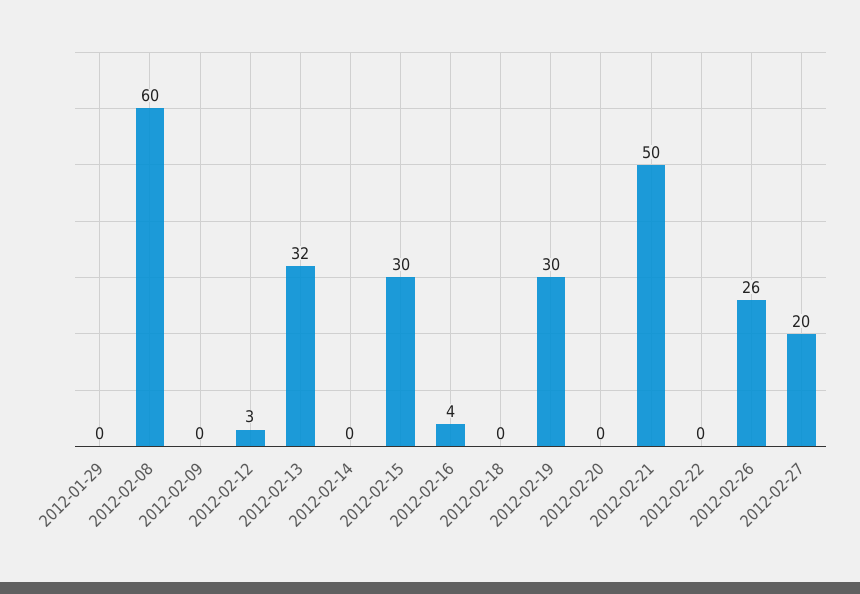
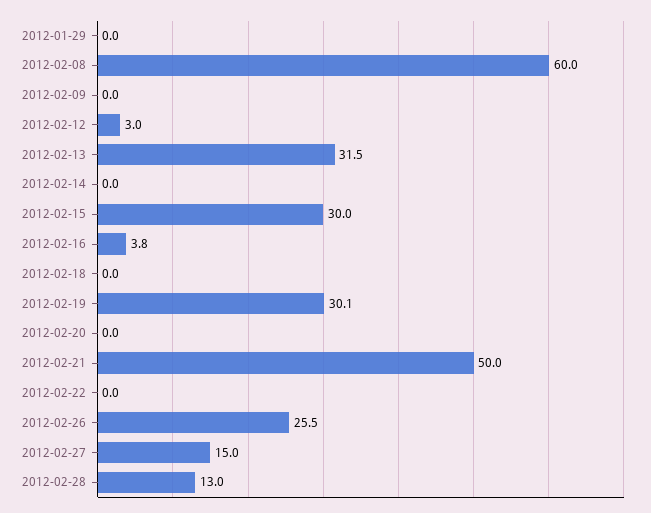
2012-02-27: 20 -> 15
2012-02-28: none -> 13

